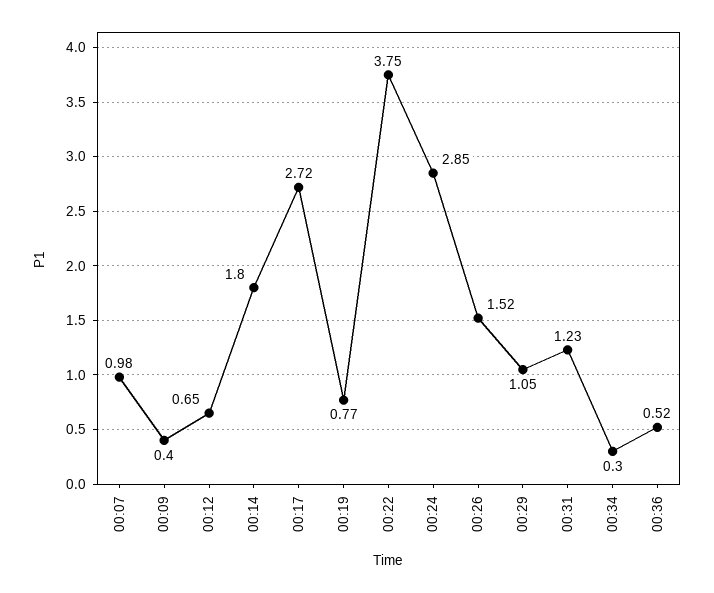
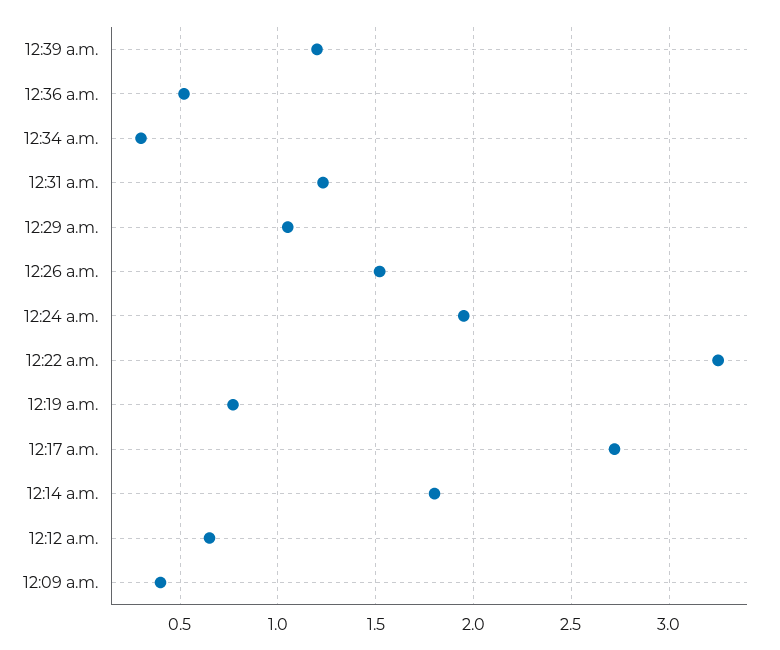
00:07: 0.98 -> none
00:22: 3.75 -> 3.25
00:24: 2.85 -> 1.95
12:39 a.m.: none -> 1.2

